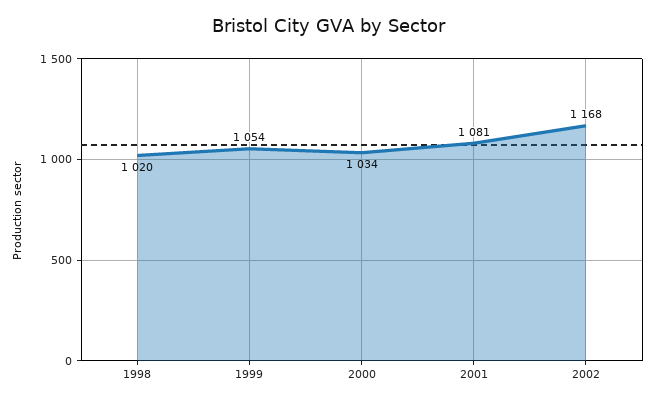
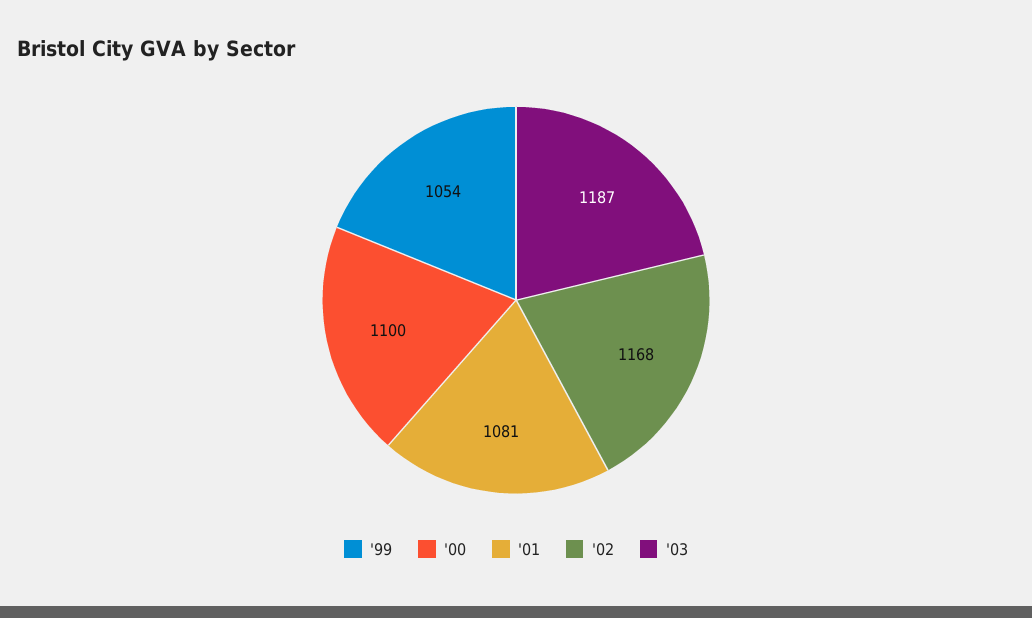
1998: 1020 -> none
2000: 1034 -> 1100
'03: none -> 1187

